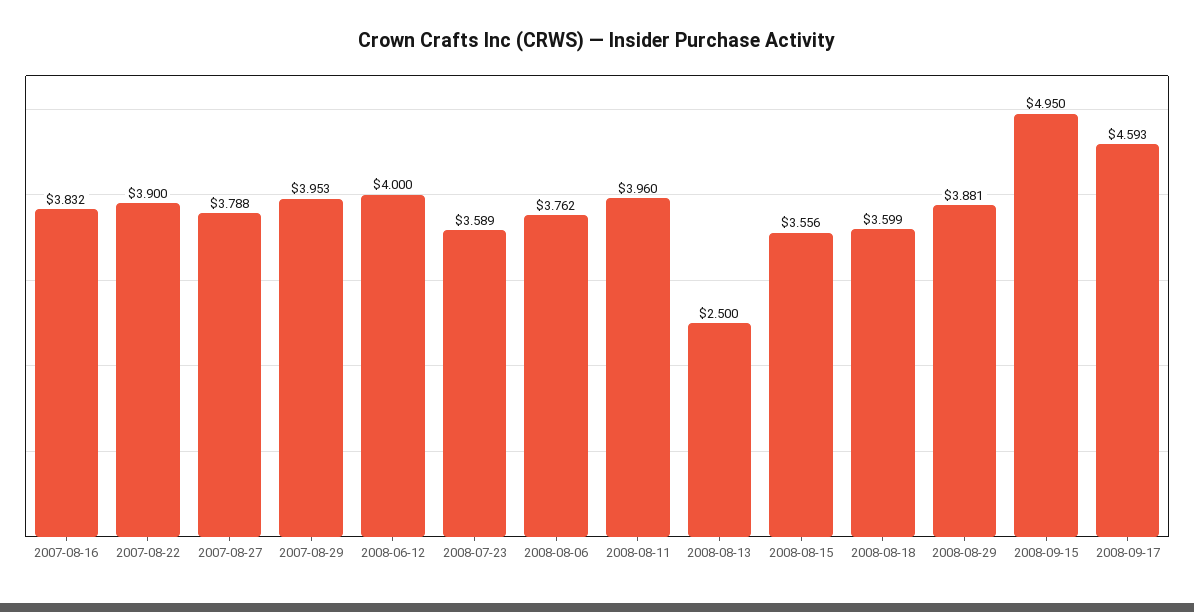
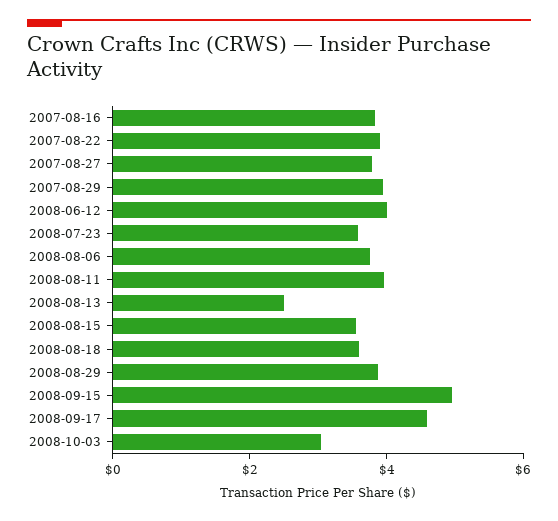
2008-10-03: none -> 3

